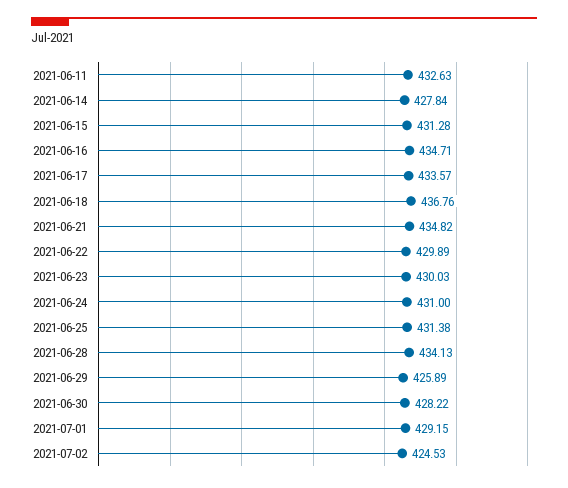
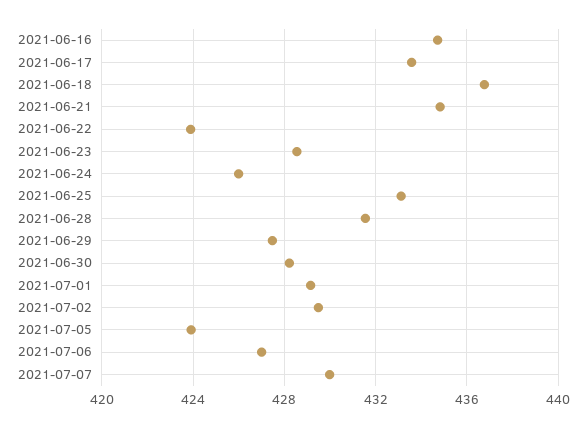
2021-06-11: 432.63 -> none
2021-06-14: 427.84 -> none
2021-06-15: 431.28 -> none
2021-06-22: 429.89 -> 424
2021-06-23: 430.03 -> 428.5
2021-06-24: 431 -> 426
2021-06-25: 431.38 -> 433
2021-06-28: 434.13 -> 431.5
2021-06-29: 425.89 -> 427.5
2021-07-02: 424.53 -> 429.5
2021-07-05: none -> 424
2021-07-06: none -> 427
2021-07-07: none -> 430

